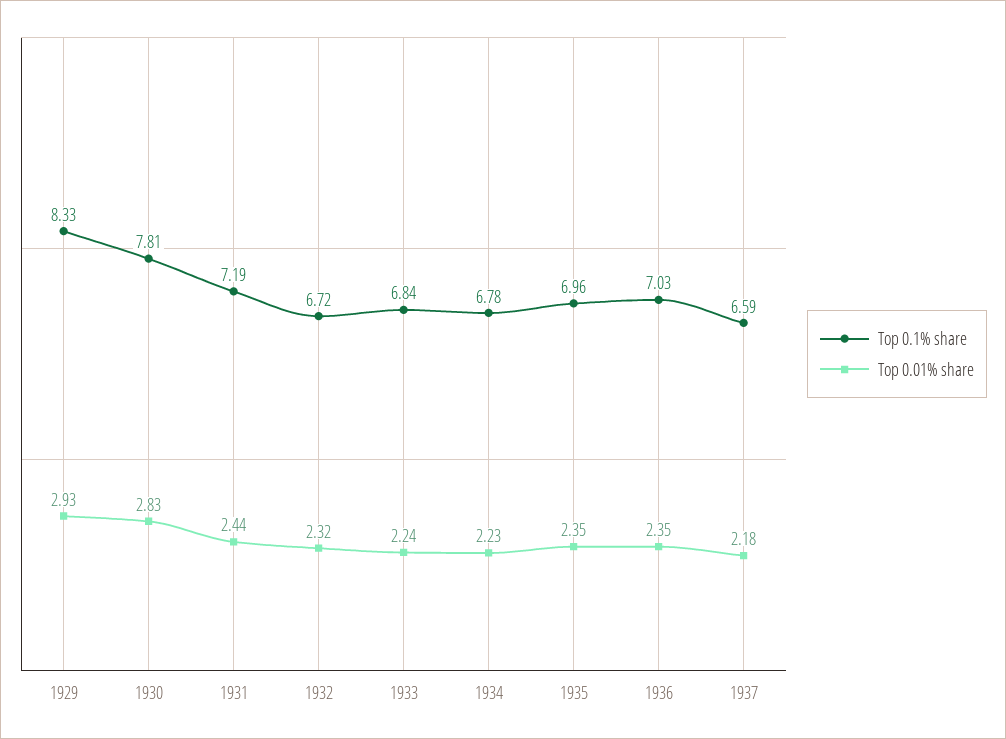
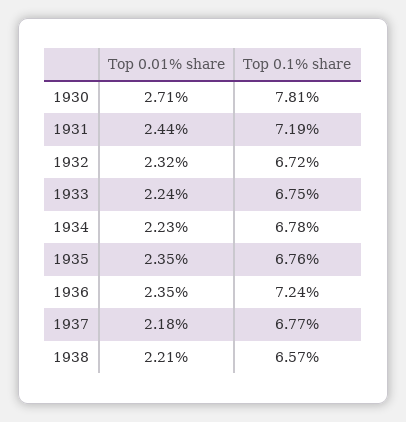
Top 0.1% share, 1929: 8.33 -> none
Top 0.01% share, 1929: 2.93 -> none
Top 0.01% share, 1930: 2.83 -> 2.71
Top 0.1% share, 1933: 6.84 -> 6.75
Top 0.1% share, 1935: 6.96 -> 6.76
Top 0.1% share, 1936: 7.03 -> 7.24
Top 0.1% share, 1937: 6.59 -> 6.77
Top 0.01% share, 1938: none -> 2.21
Top 0.1% share, 1938: none -> 6.57

